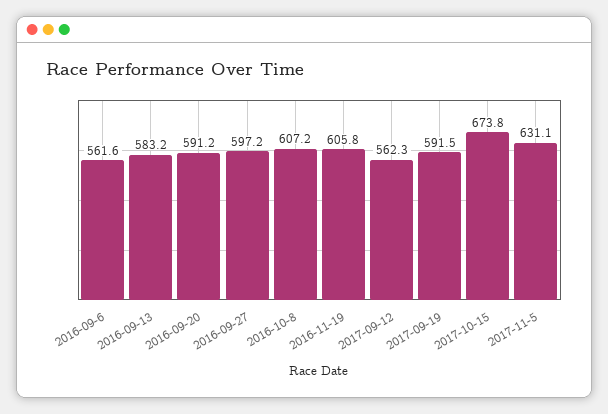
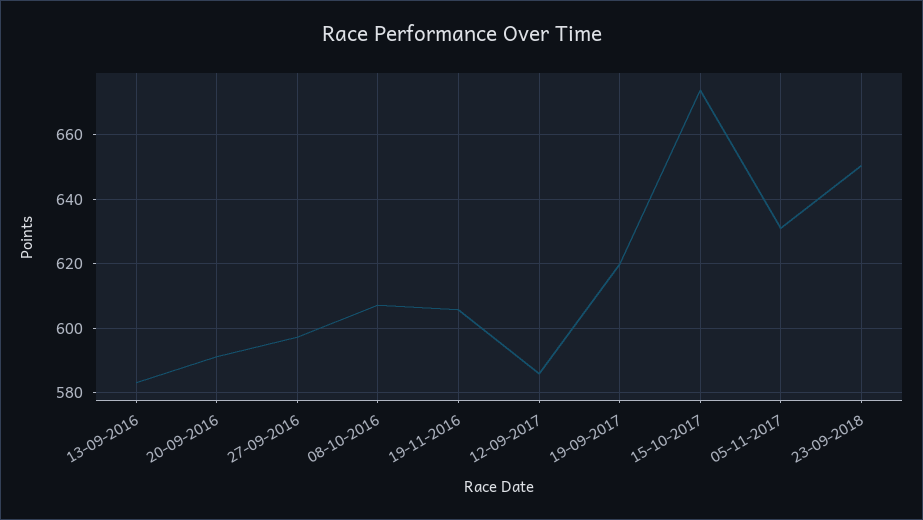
2016-09-6: 561.6 -> none
2017-09-12: 562.3 -> 586
2017-09-19: 591.5 -> 620
23-09-2018: none -> 650

